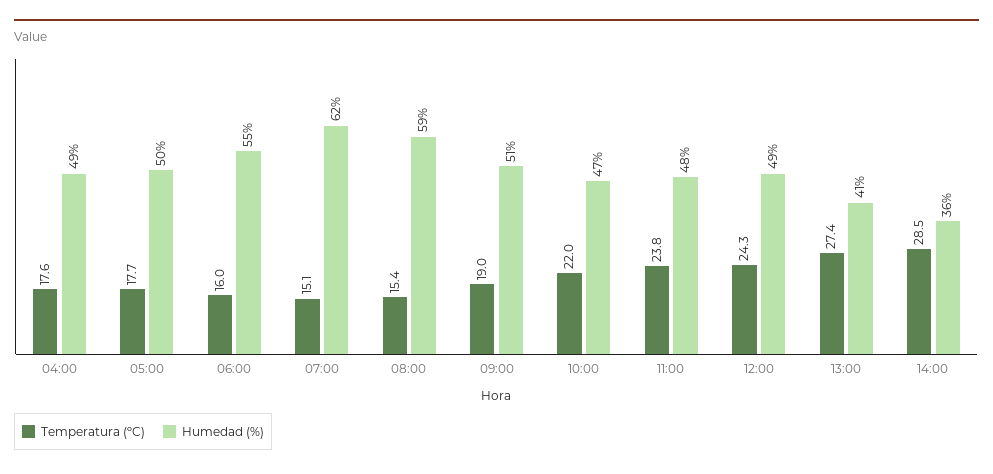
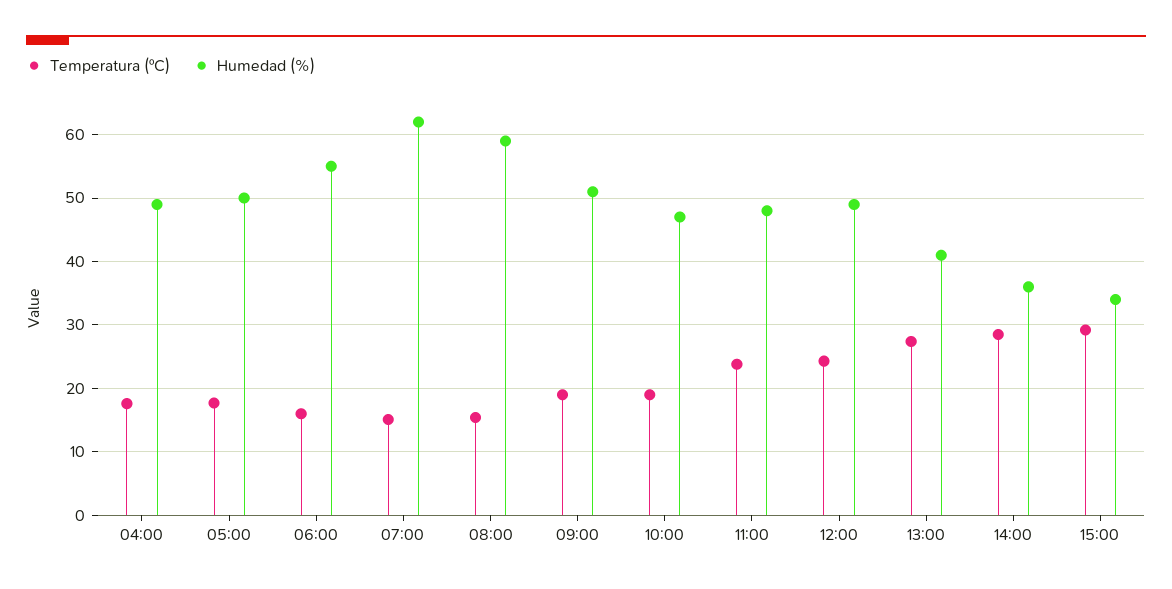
Temperatura (ºC), 10:00: 22 -> 19
Temperatura (ºC), 15:00: none -> 29
Humedad (%), 15:00: none -> 34

